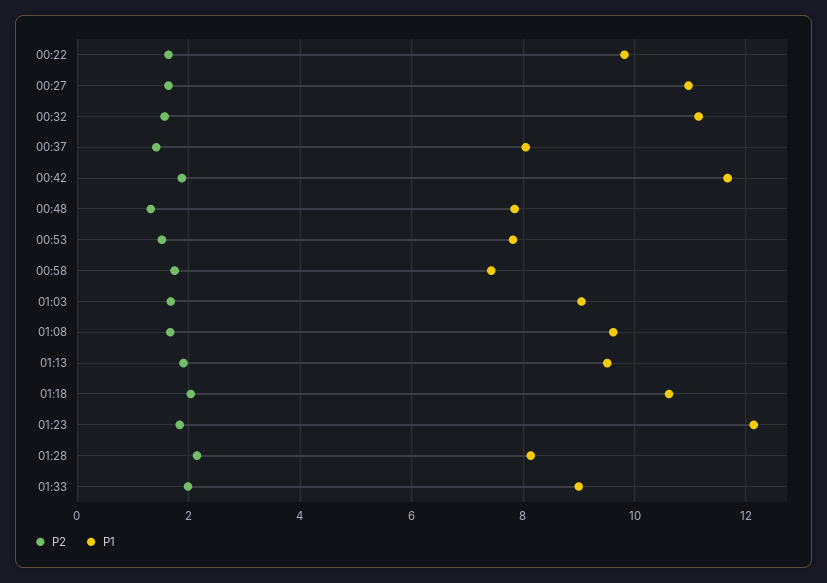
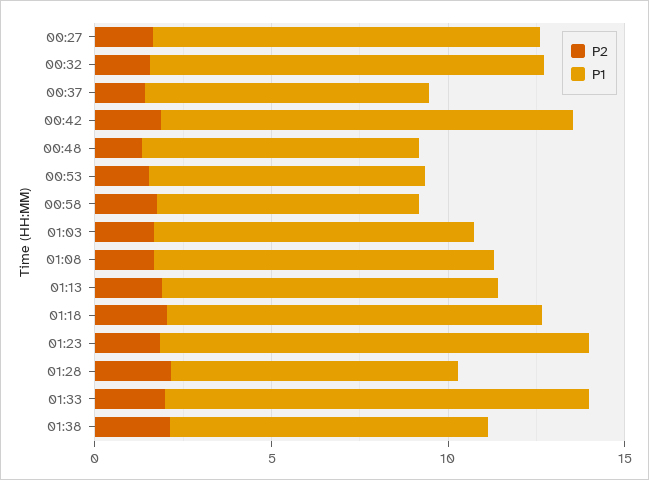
P2, 00:22: 1.6 -> none
P1, 00:22: 9.8 -> none
P1, 01:33: 9 -> 12
P2, 01:38: none -> 2
P1, 01:38: none -> 9

